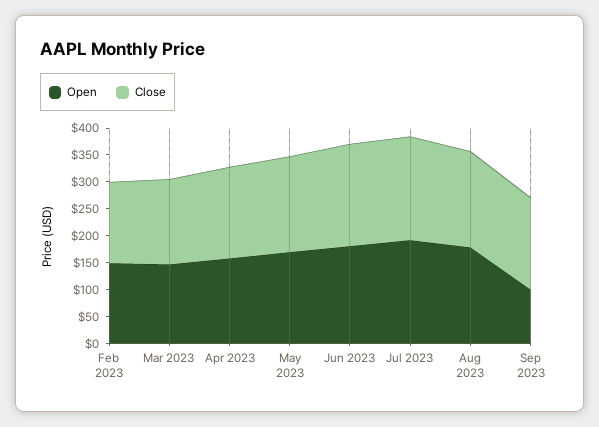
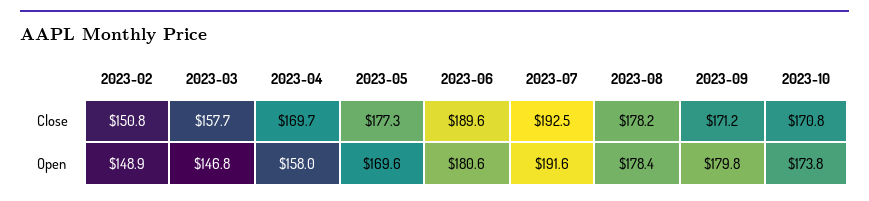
Open, Sep 2023: 100 -> 179.8
Close, 2023-10: none -> 170.8
Open, 2023-10: none -> 173.8

